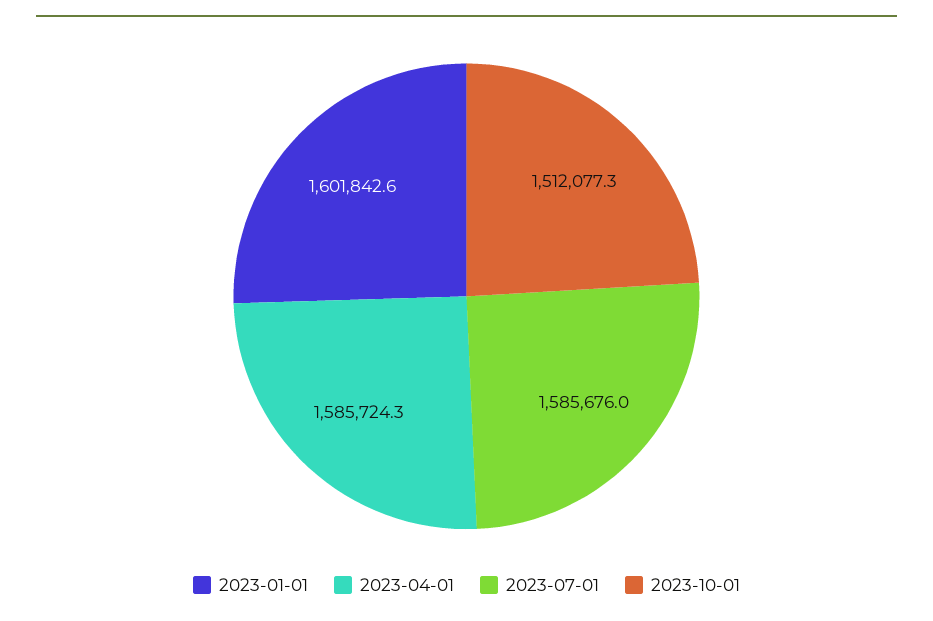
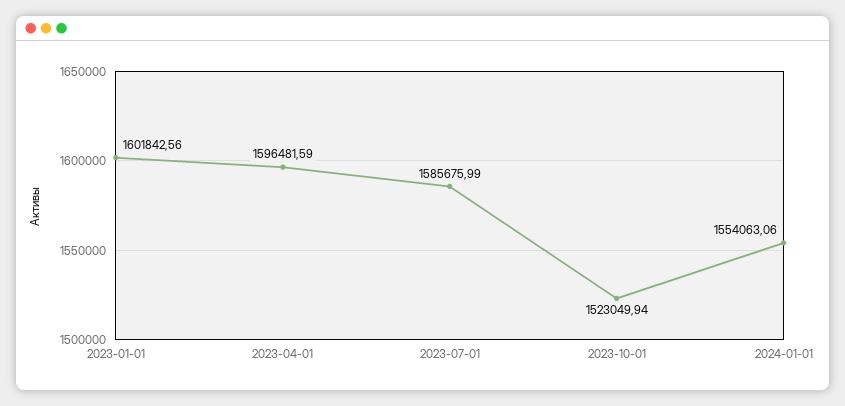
2023-04-01: 1585724.3 -> 1596481.59
2023-10-01: 1512077.3 -> 1523049.94
2024-01-01: none -> 1554063.06

